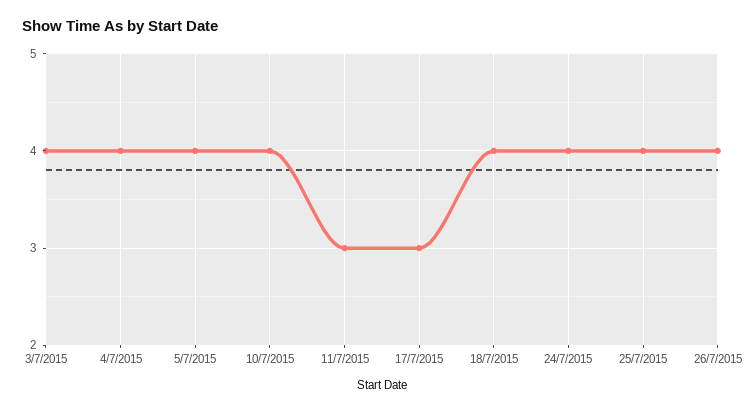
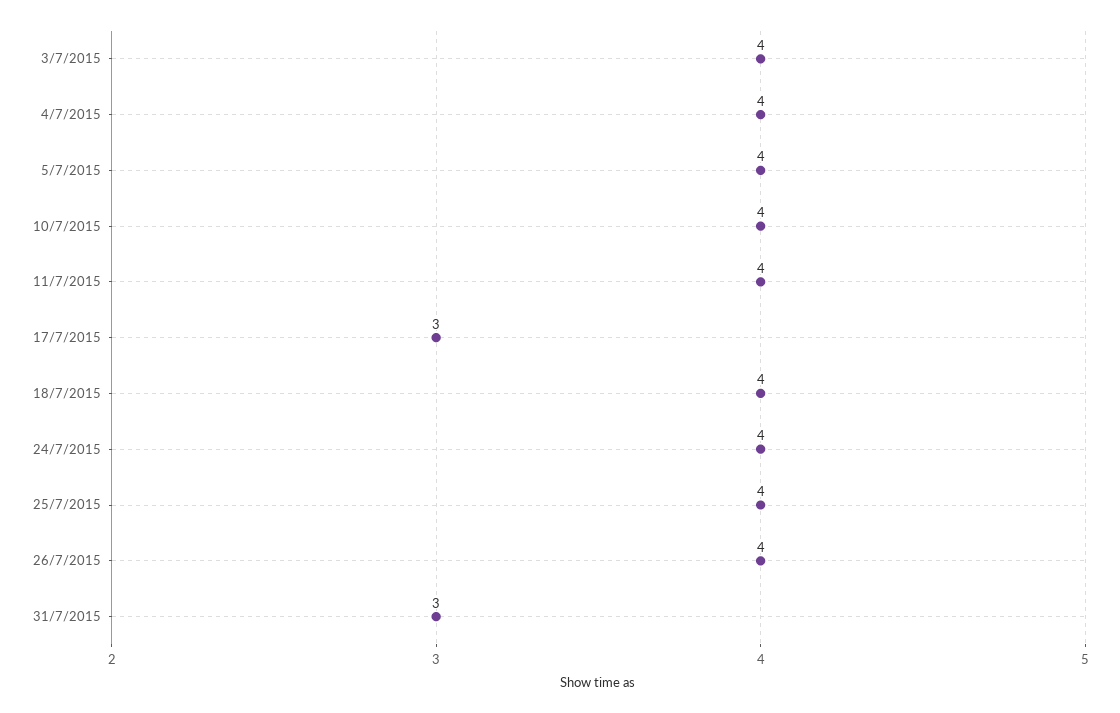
11/7/2015: 3 -> 4
31/7/2015: none -> 3

